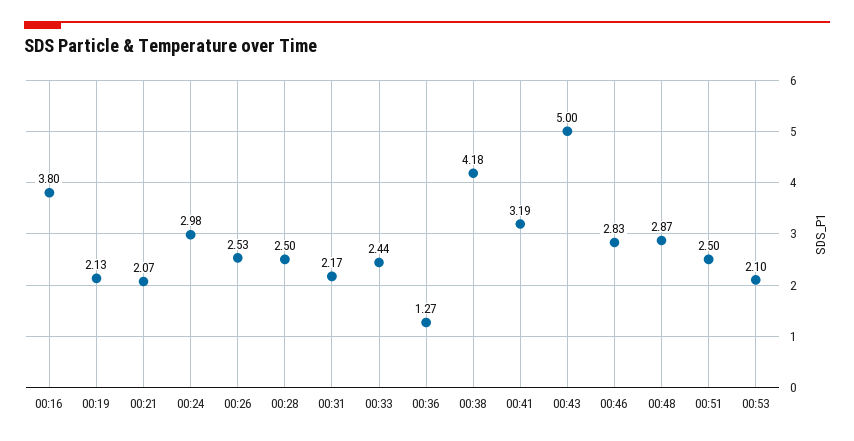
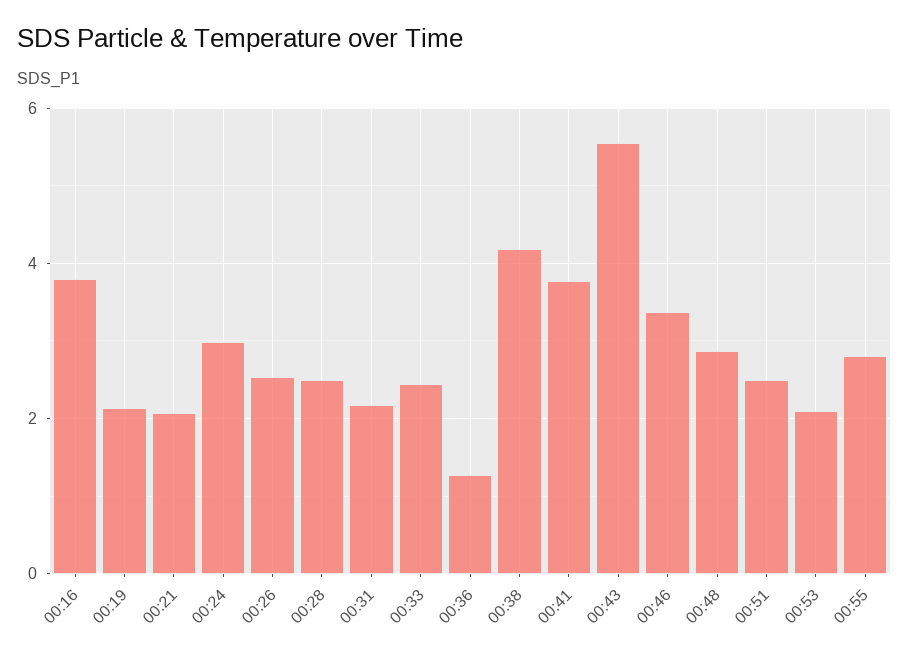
00:41: 3.19 -> 3.8
00:43: 5 -> 5.6
00:46: 2.83 -> 3.4
00:55: none -> 2.8

